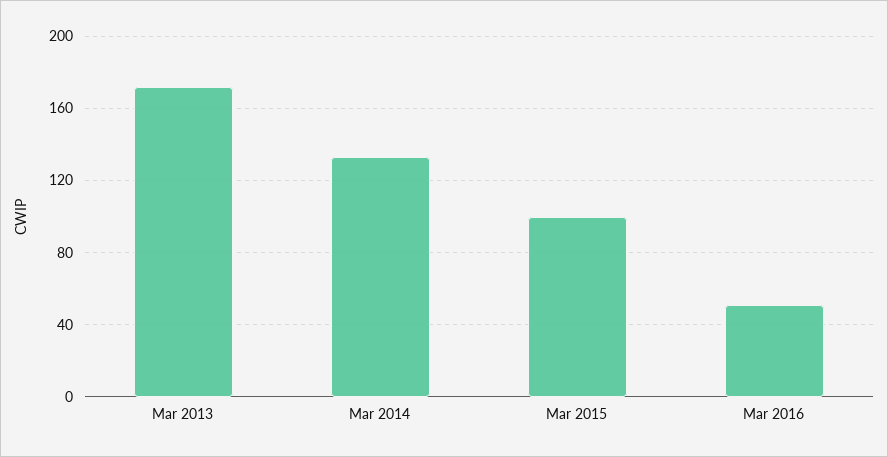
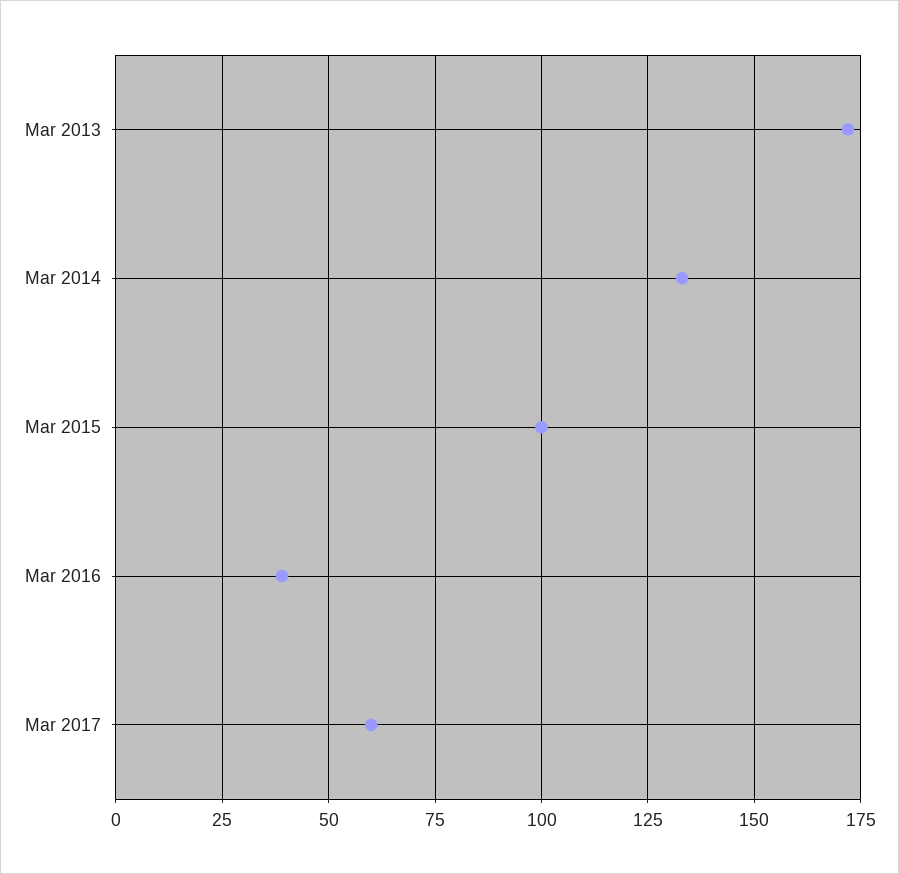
Mar 2016: 50 -> 40
Mar 2017: none -> 60

